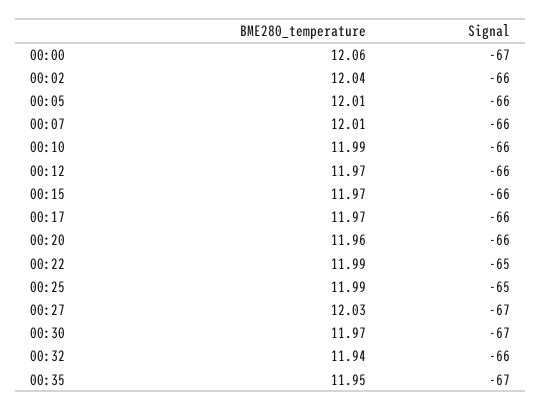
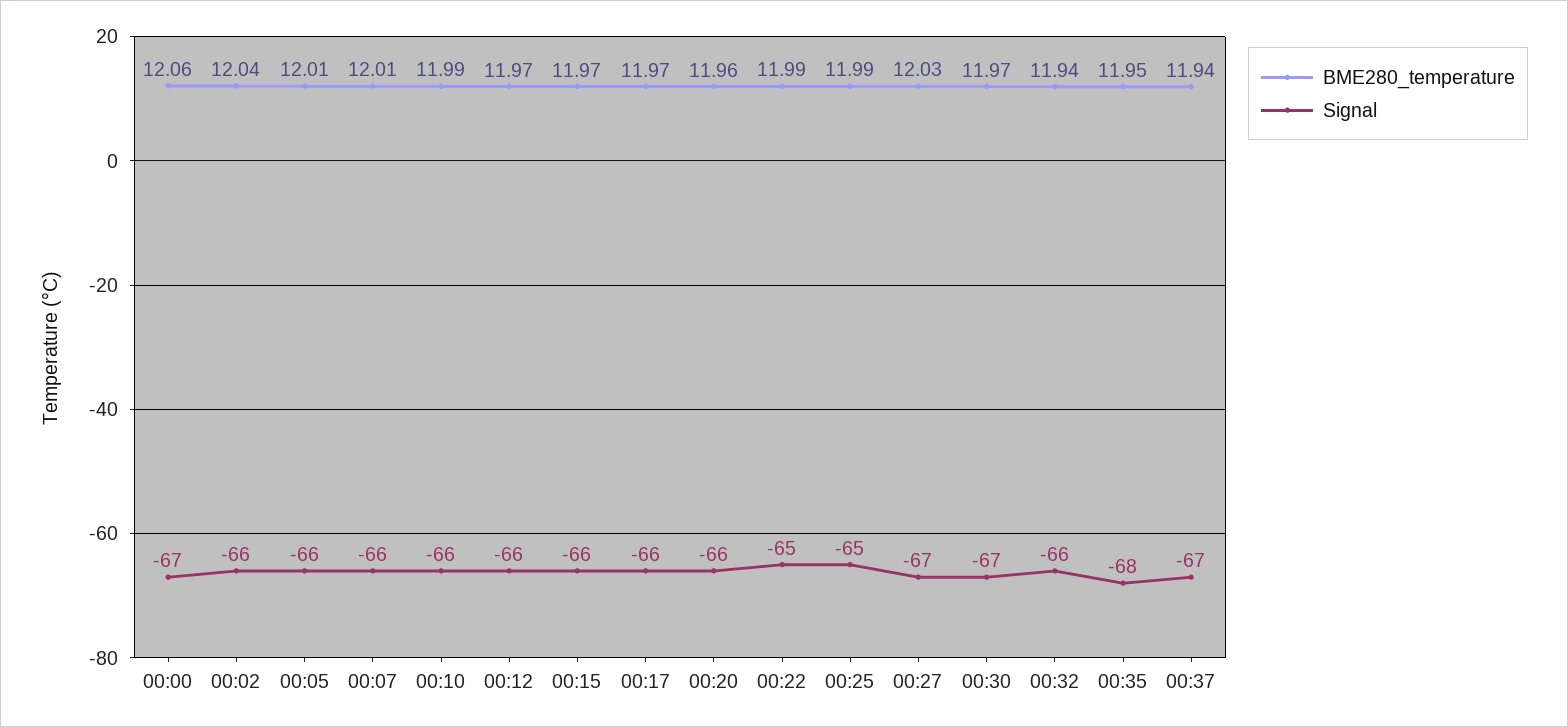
Signal, 00:35: -67 -> -68
BME280_temperature, 00:37: none -> 11.94
Signal, 00:37: none -> -67

